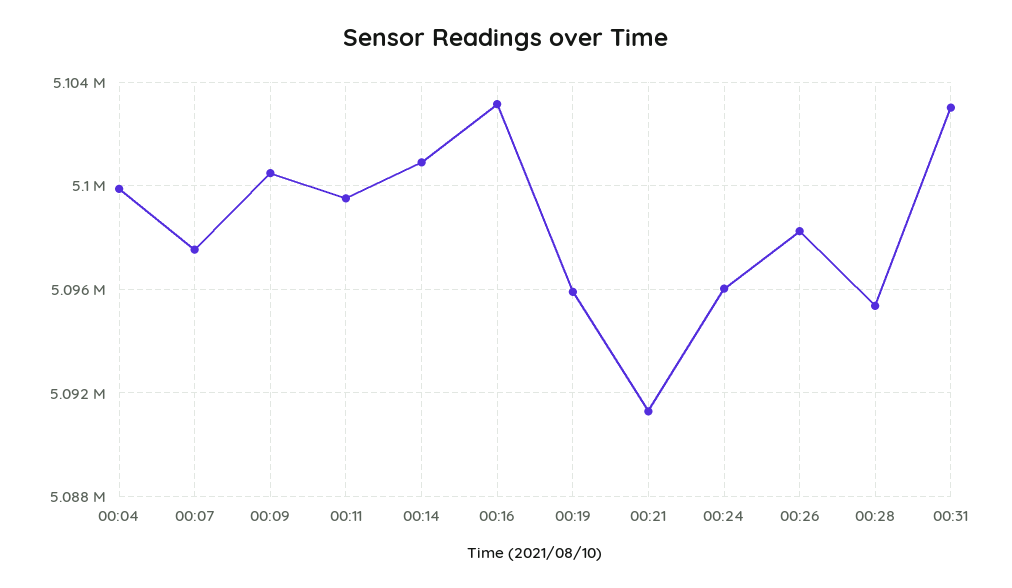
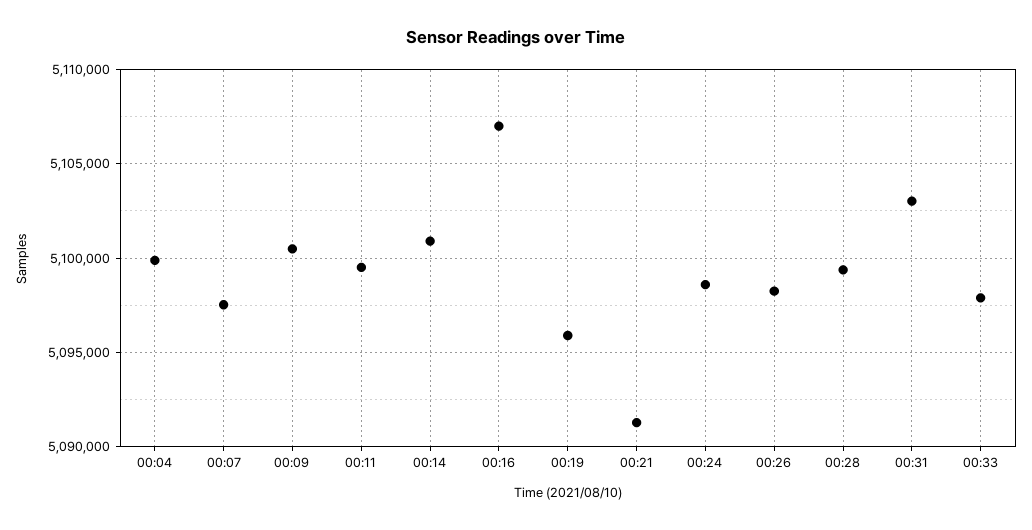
00:16: 5103000 -> 5107000
00:24: 5096000 -> 5098500
00:28: 5095500 -> 5099500
00:33: none -> 5098000

